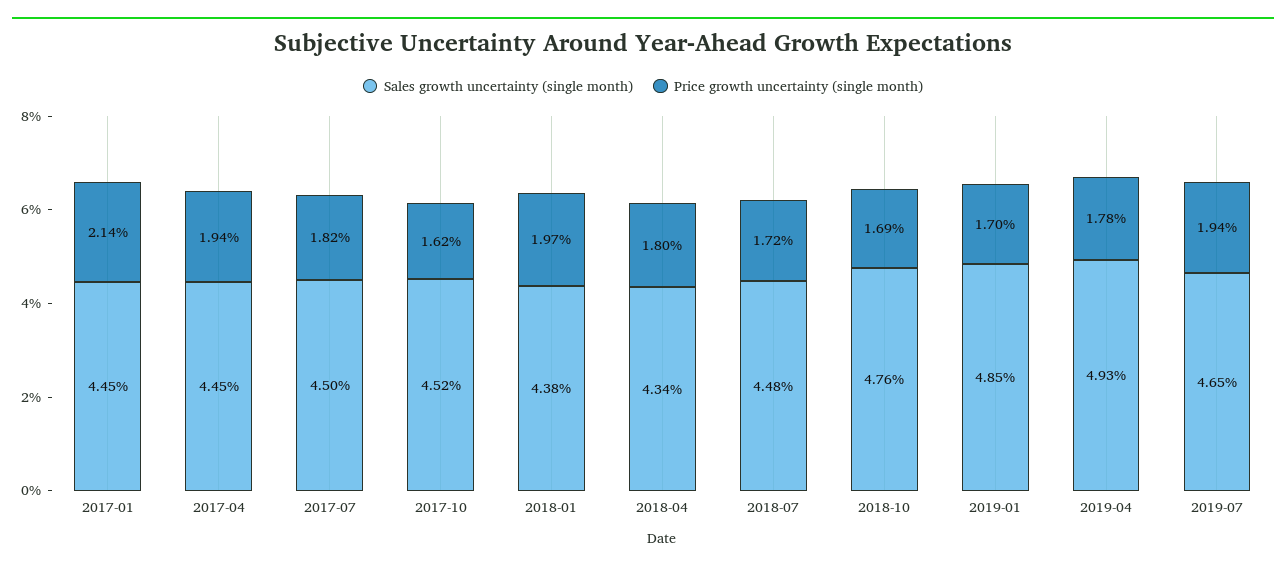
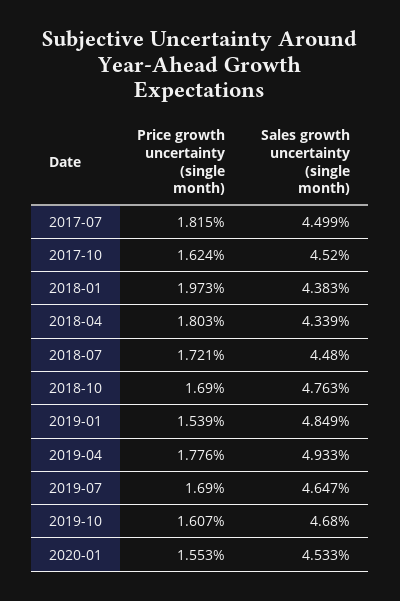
Sales growth uncertainty (single month), 2017-01: 4.45 -> none
Price growth uncertainty (single month), 2017-01: 2.14 -> none
Sales growth uncertainty (single month), 2017-04: 4.45 -> none
Price growth uncertainty (single month), 2017-04: 1.94 -> none
Price growth uncertainty (single month), 2019-01: 1.7 -> 1.539
Price growth uncertainty (single month), 2019-07: 1.94 -> 1.69
Price growth uncertainty (single month), 2019-10: none -> 1.607
Sales growth uncertainty (single month), 2019-10: none -> 4.68
Price growth uncertainty (single month), 2020-01: none -> 1.553
Sales growth uncertainty (single month), 2020-01: none -> 4.533

